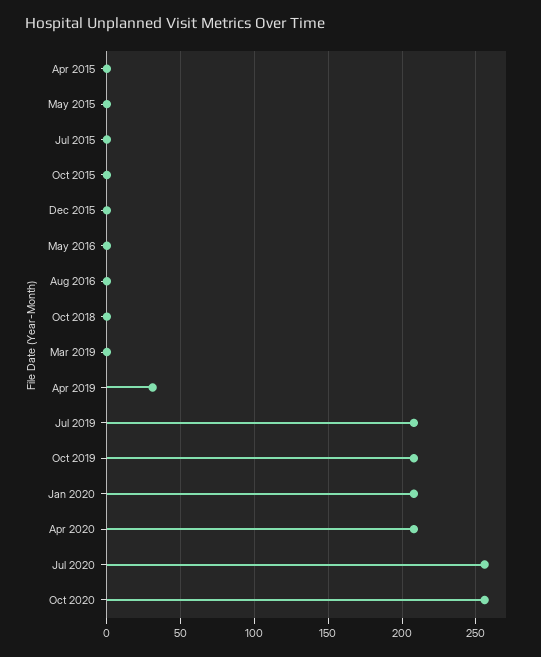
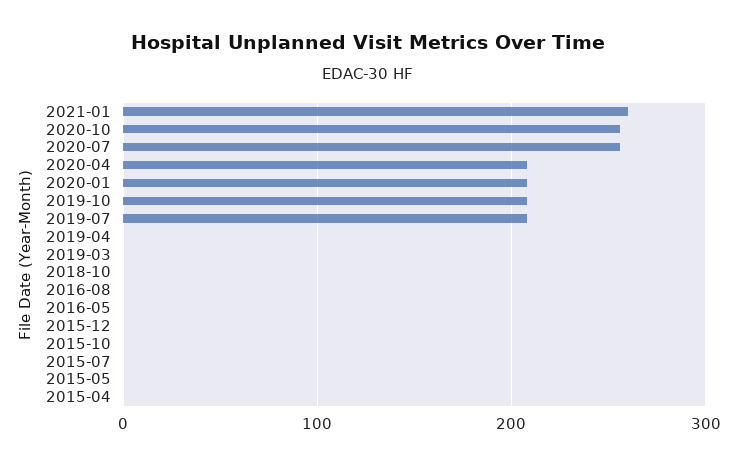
Apr 2019: 30 -> 0
2021-01: none -> 260

